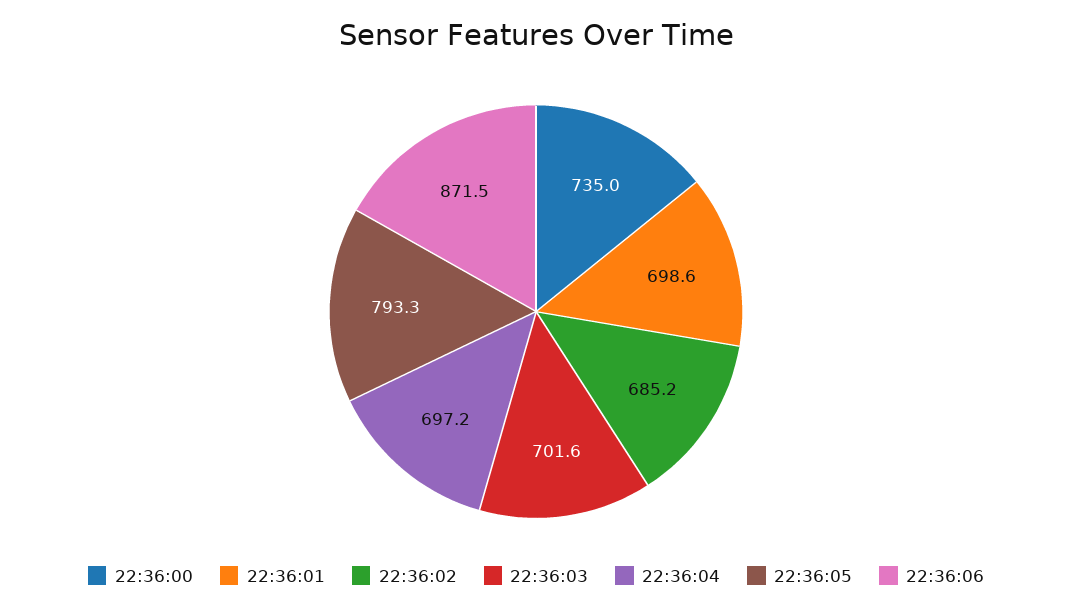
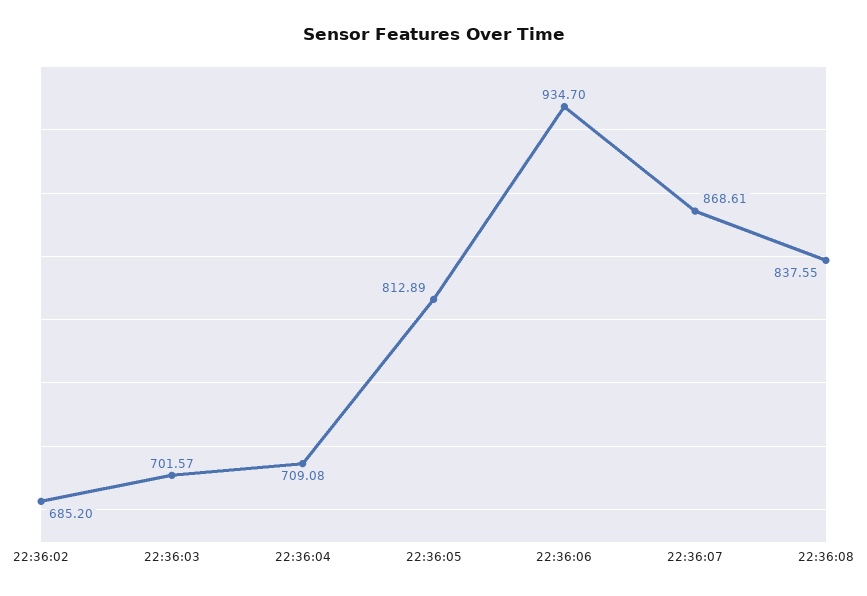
22:36:00: 735 -> none
22:36:01: 698.6 -> none
22:36:04: 697.2 -> 709.08
22:36:05: 793.3 -> 812.89
22:36:06: 871.5 -> 934.7
22:36:07: none -> 868.61
22:36:08: none -> 837.55

